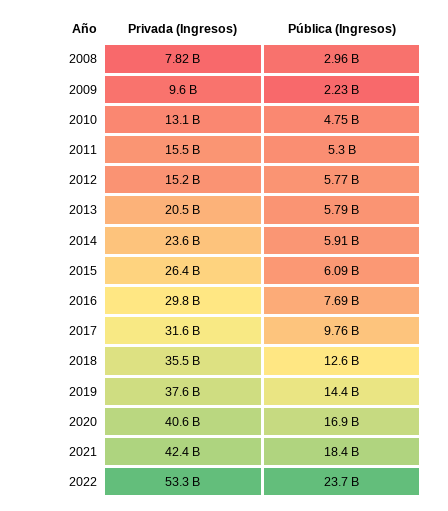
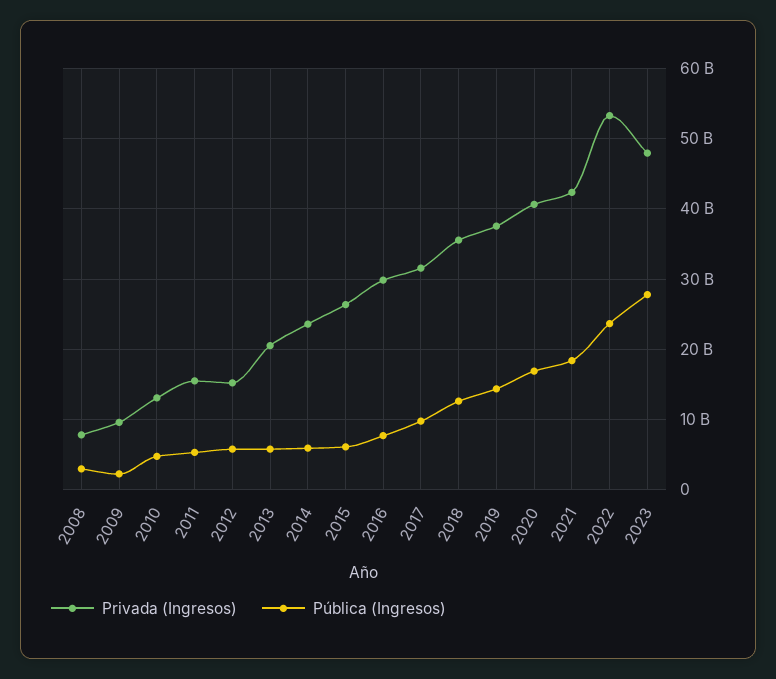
Privada (Ingresos), 2023: none -> 48000000000
Pública (Ingresos), 2023: none -> 28000000000

